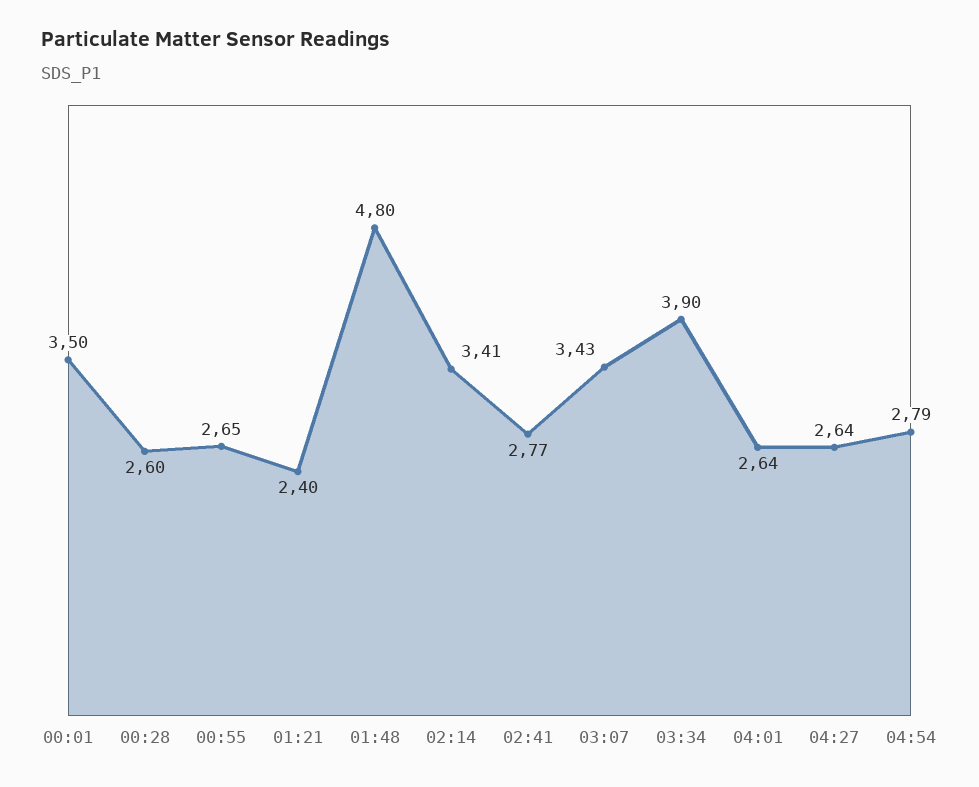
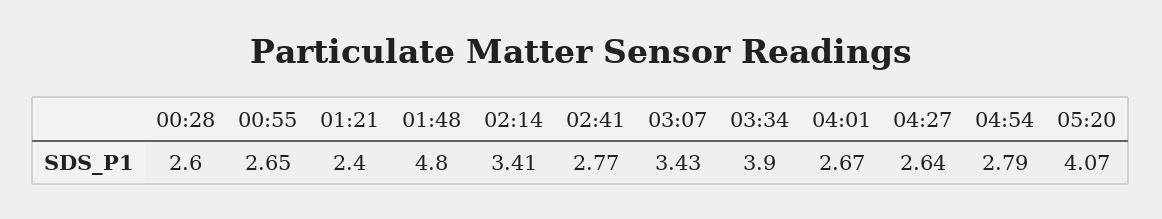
00:01: 3.5 -> none
04:01: 2.64 -> 2.67
05:20: none -> 4.07

